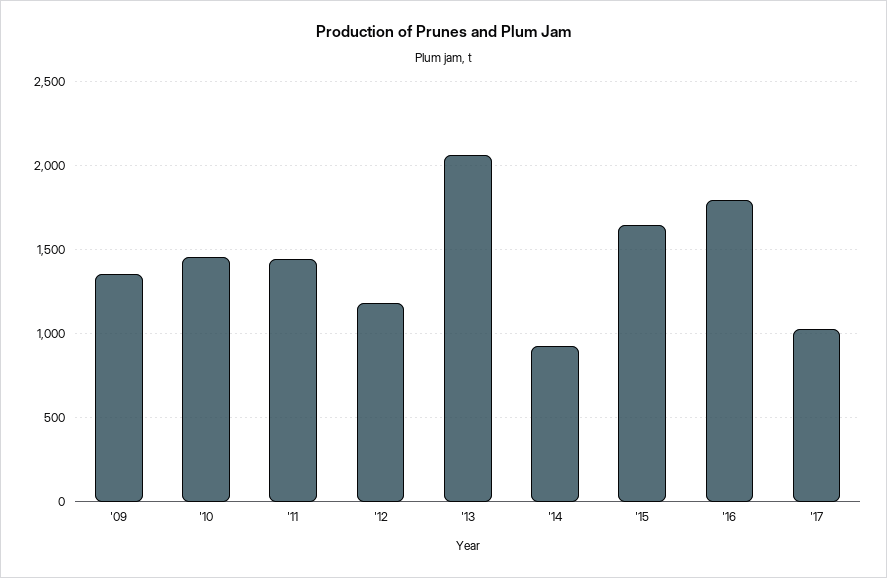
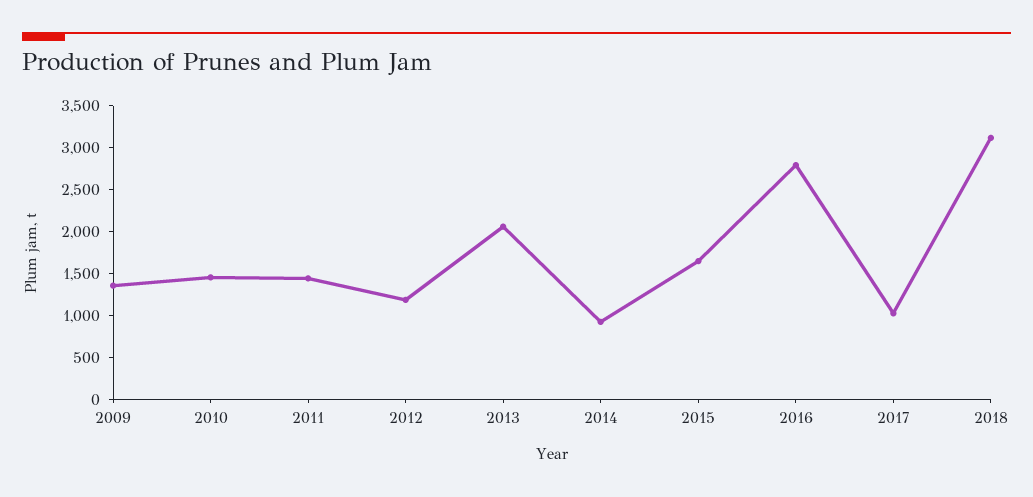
'16: 1800 -> 2800
2018: none -> 3100

